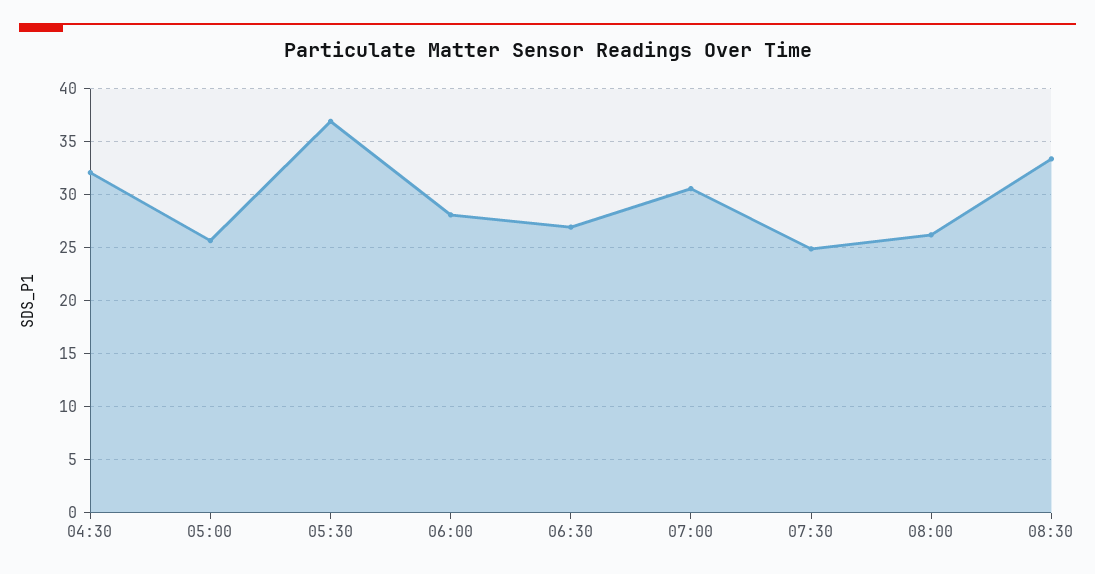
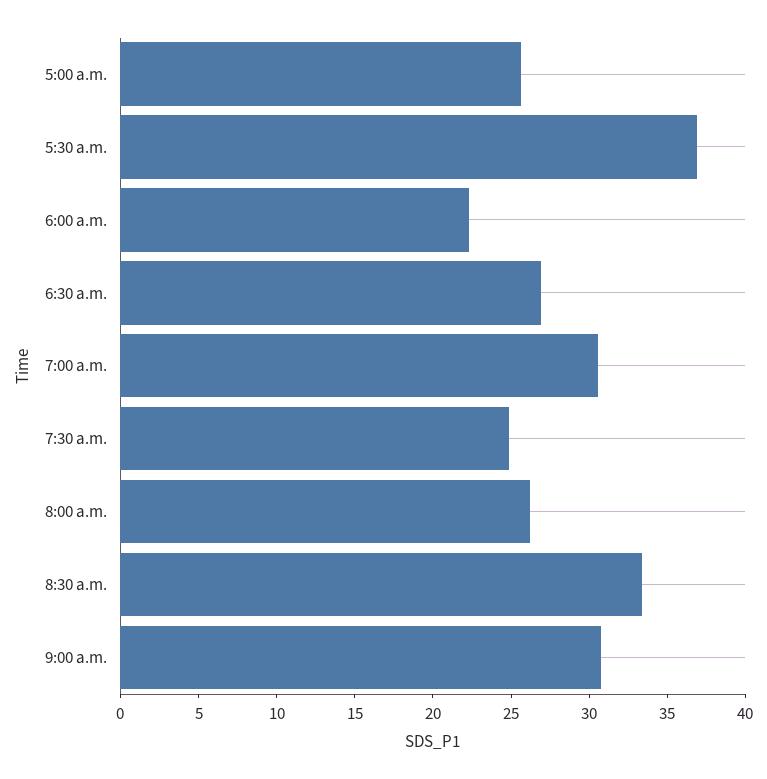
04:30: 32 -> none
06:00: 28 -> 22
9:00 a.m.: none -> 31

